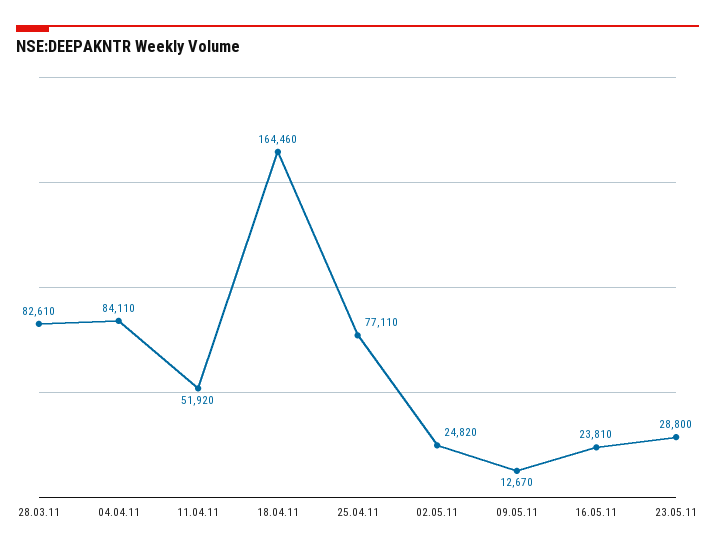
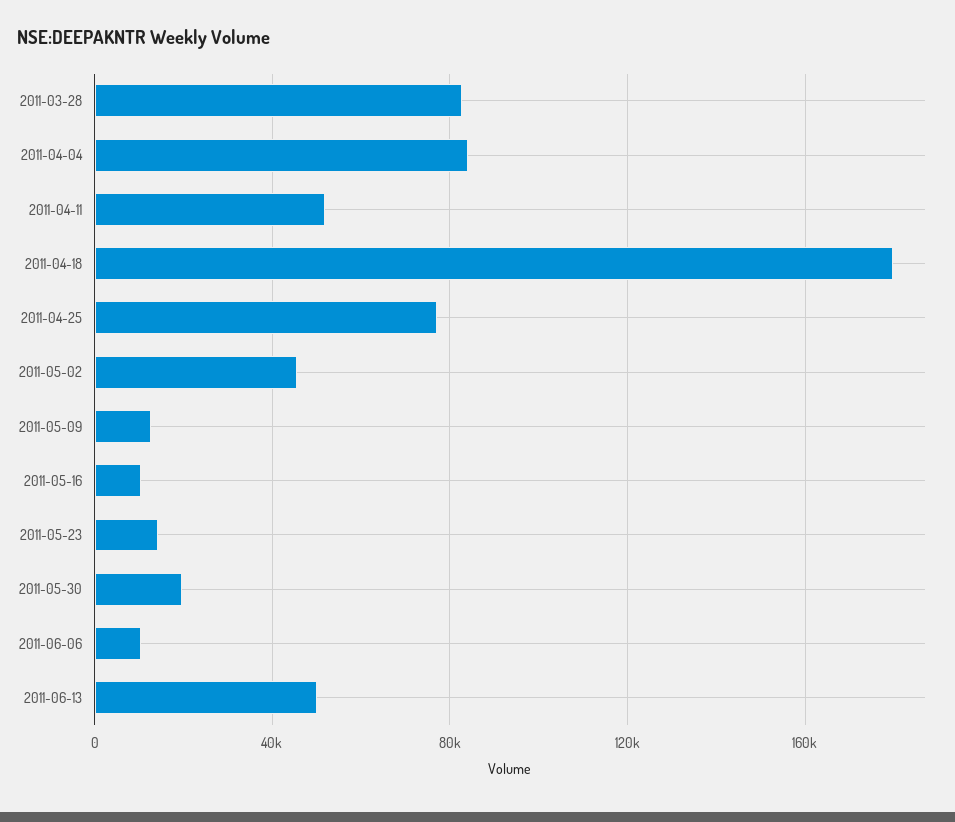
18.04.11: 164460 -> 180000
02.05.11: 24820 -> 45000
16.05.11: 23810 -> 10000
23.05.11: 28800 -> 15000
2011-05-30: none -> 20000
2011-06-06: none -> 10000
2011-06-13: none -> 50000

